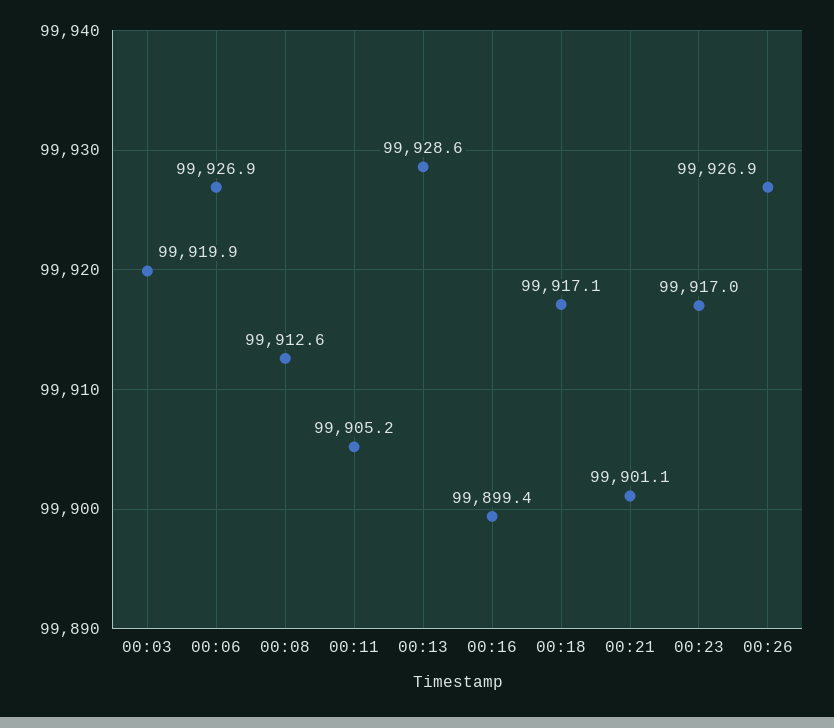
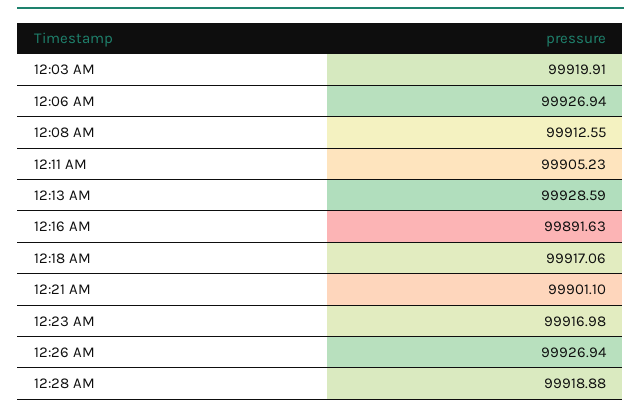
00:16: 99899.4 -> 99891.63
12:28 AM: none -> 99918.88

